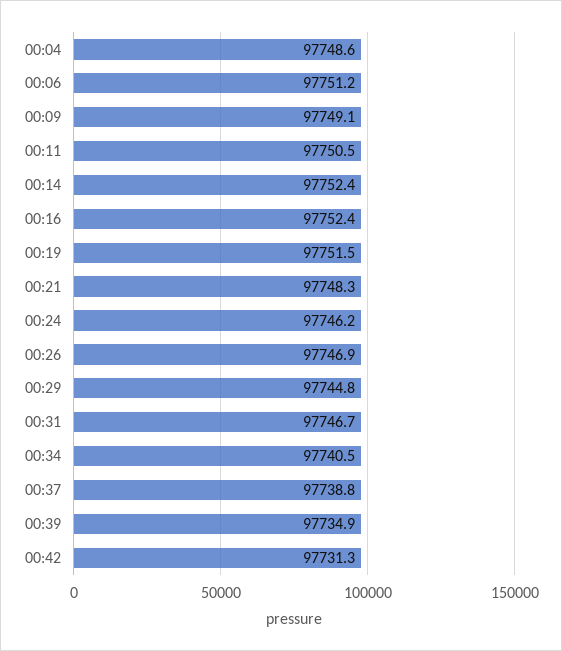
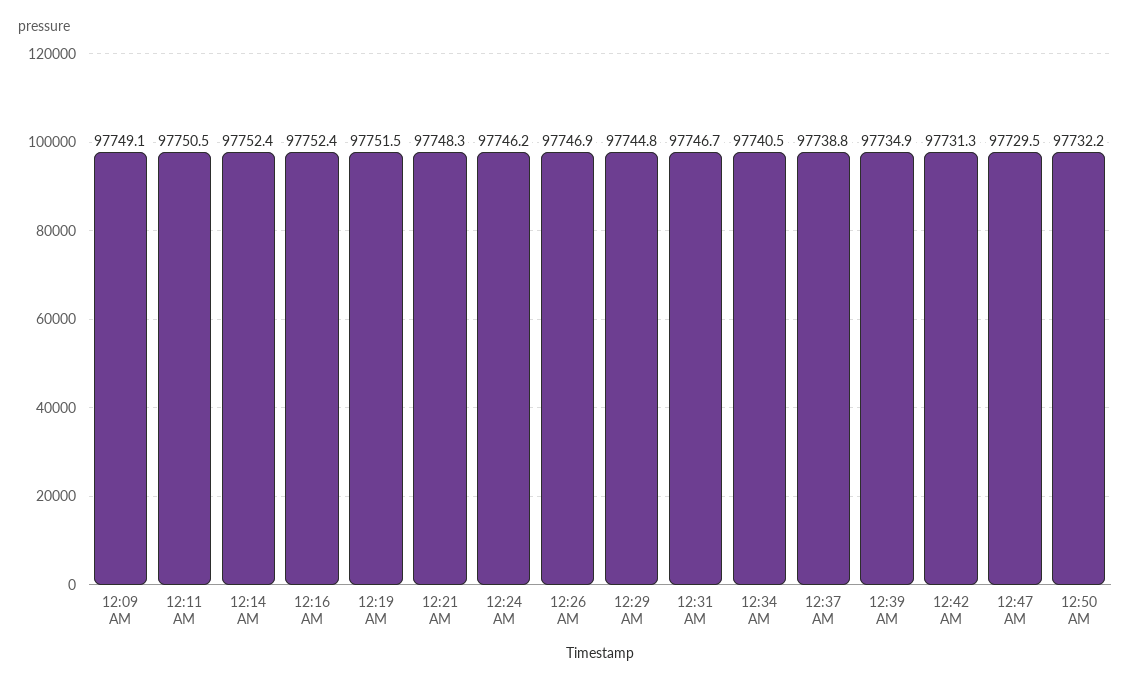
00:04: 97748.6 -> none
00:06: 97751.2 -> none
12:47 AM: none -> 97729.5
12:50 AM: none -> 97732.2

